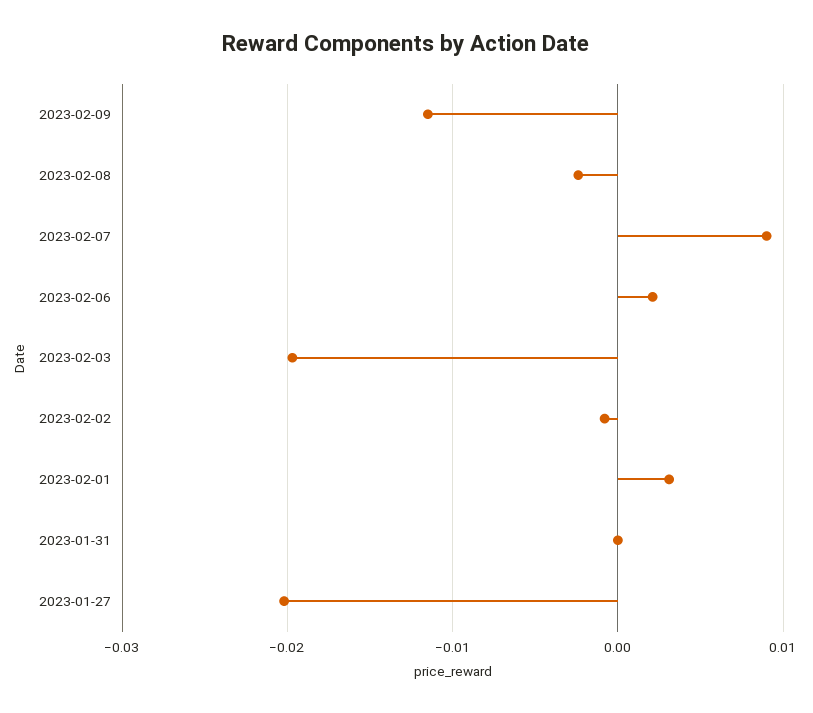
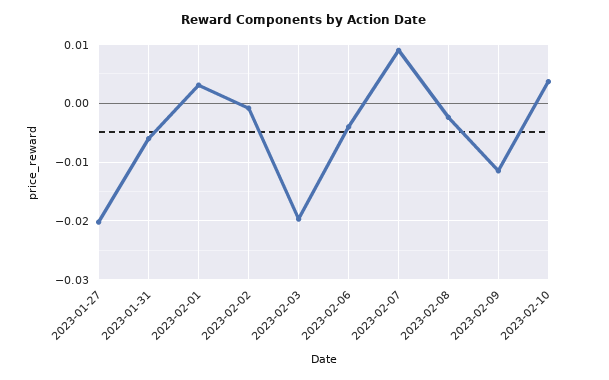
2023-02-06: 0.002 -> -0.004
2023-01-31: 0 -> -0.006
2023-02-10: none -> 0.004

